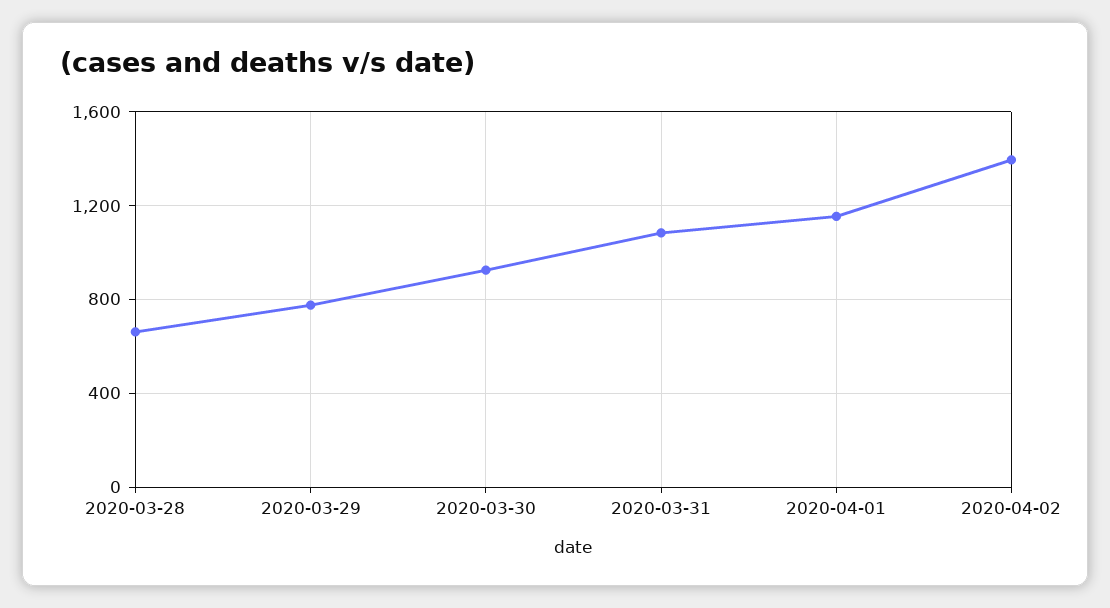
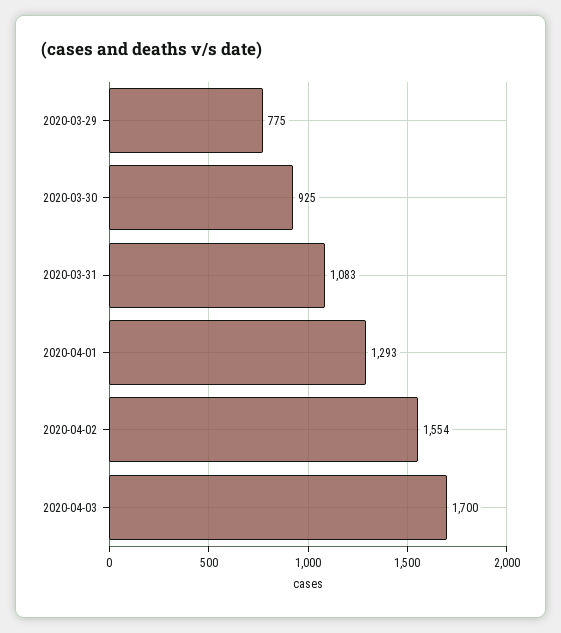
2020-03-28: 650 -> none
2020-04-01: 1150 -> 1293
2020-04-02: 1400 -> 1554
2020-04-03: none -> 1700

